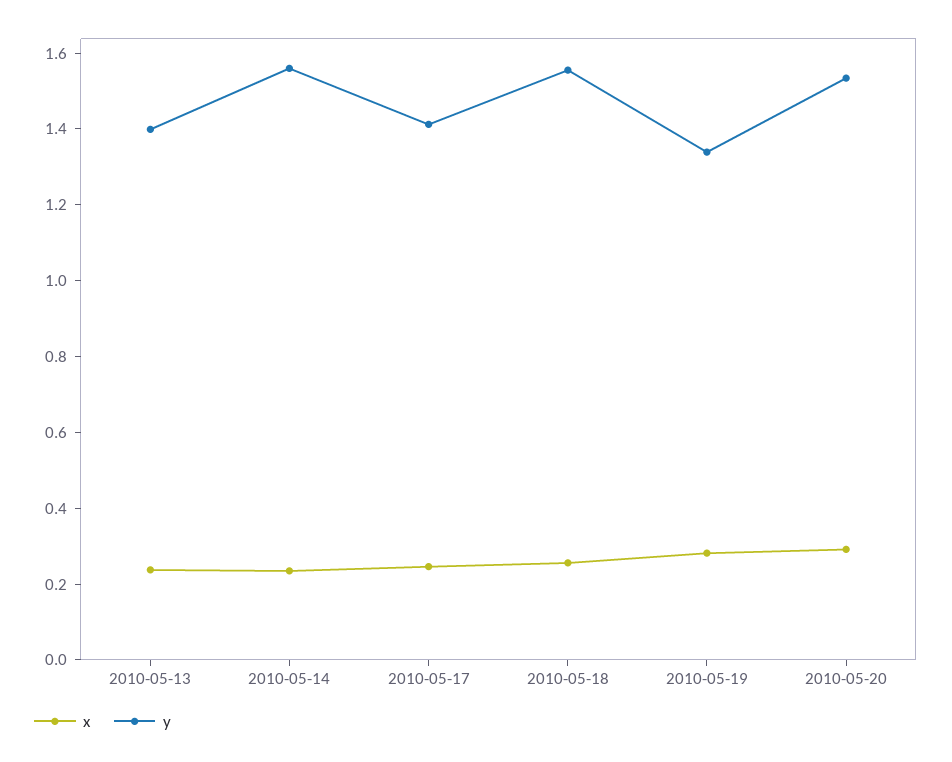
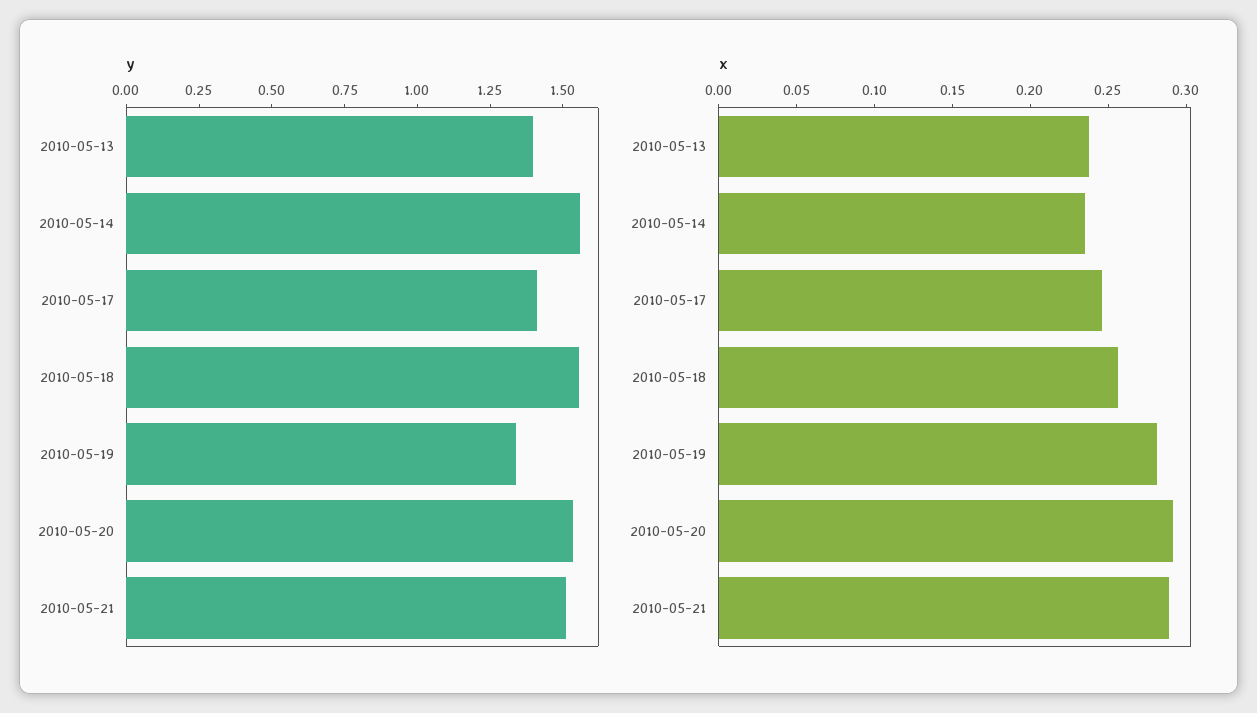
y, 2010-05-21: none -> 1.5
x, 2010-05-21: none -> 0.29

